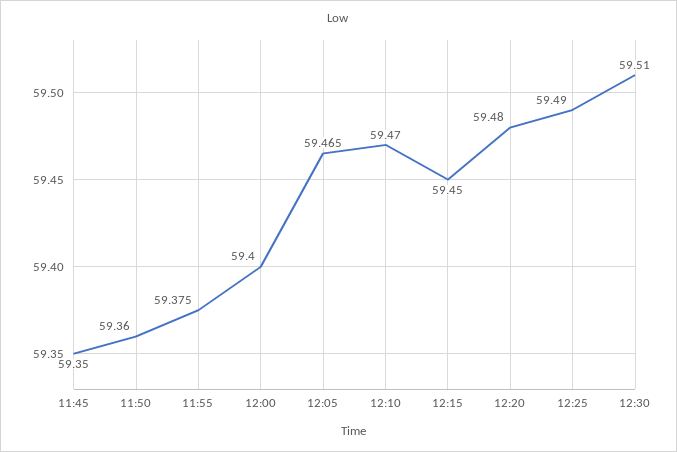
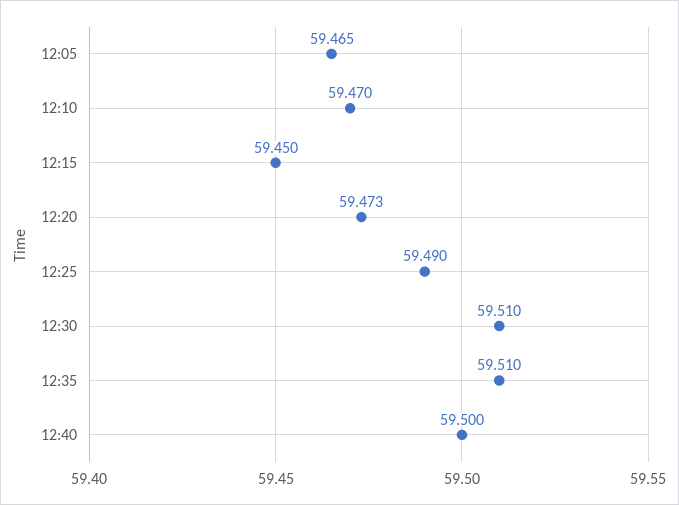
11:45: 59.35 -> none
11:50: 59.36 -> none
11:55: 59.375 -> none
12:00: 59.4 -> none
12:20: 59.48 -> 59.473
12:35: none -> 59.51
12:40: none -> 59.5

